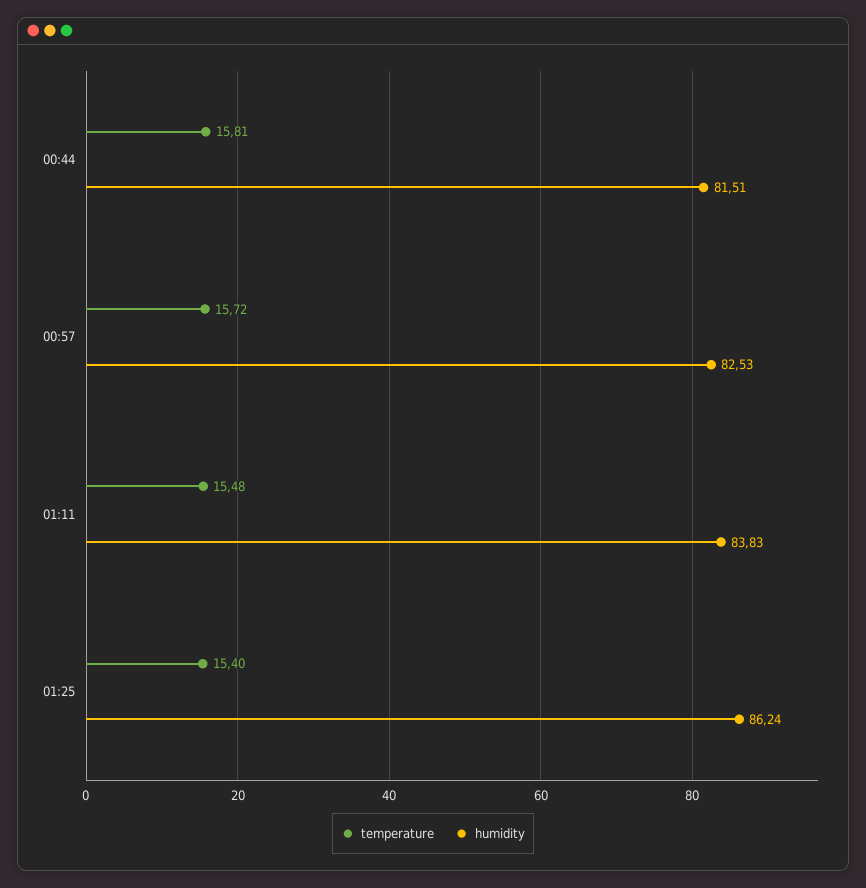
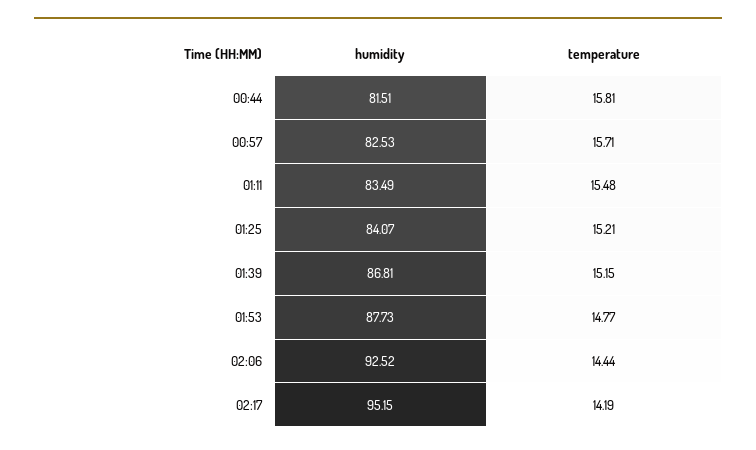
temperature, 00:57: 15.72 -> 15.71
humidity, 01:11: 83.83 -> 83.49
temperature, 01:25: 15.4 -> 15.21
humidity, 01:25: 86.24 -> 84.07
humidity, 01:39: none -> 86.81
temperature, 01:39: none -> 15.15
humidity, 01:53: none -> 87.73
temperature, 01:53: none -> 14.77
humidity, 02:06: none -> 92.52
temperature, 02:06: none -> 14.44
humidity, 02:17: none -> 95.15
temperature, 02:17: none -> 14.19

